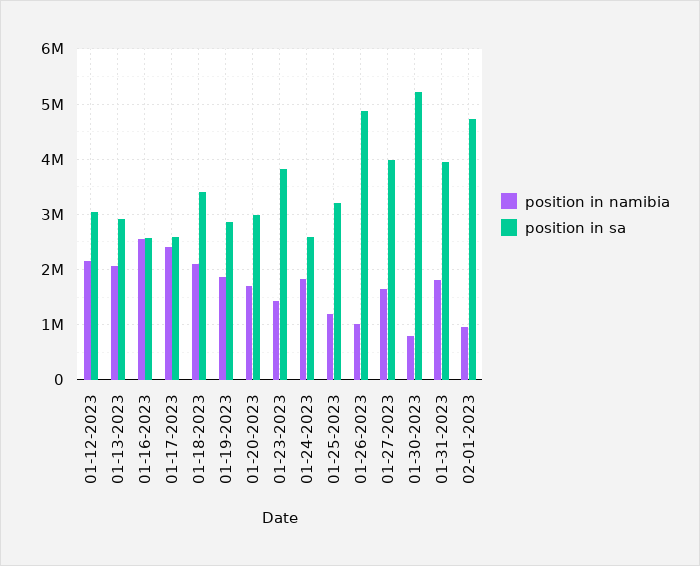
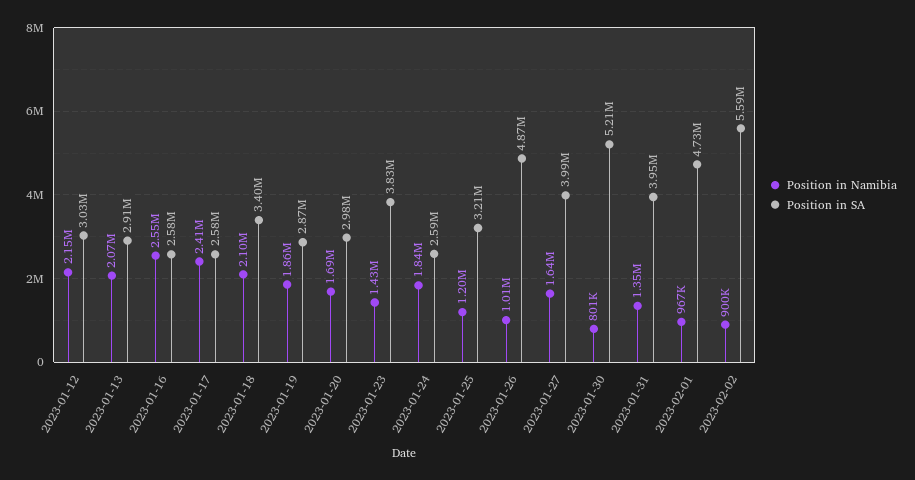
position in namibia, 01-31-2023: 1800000 -> 1350000
position in namibia, 2023-02-02: none -> 900000
position in sa, 2023-02-02: none -> 5590000

